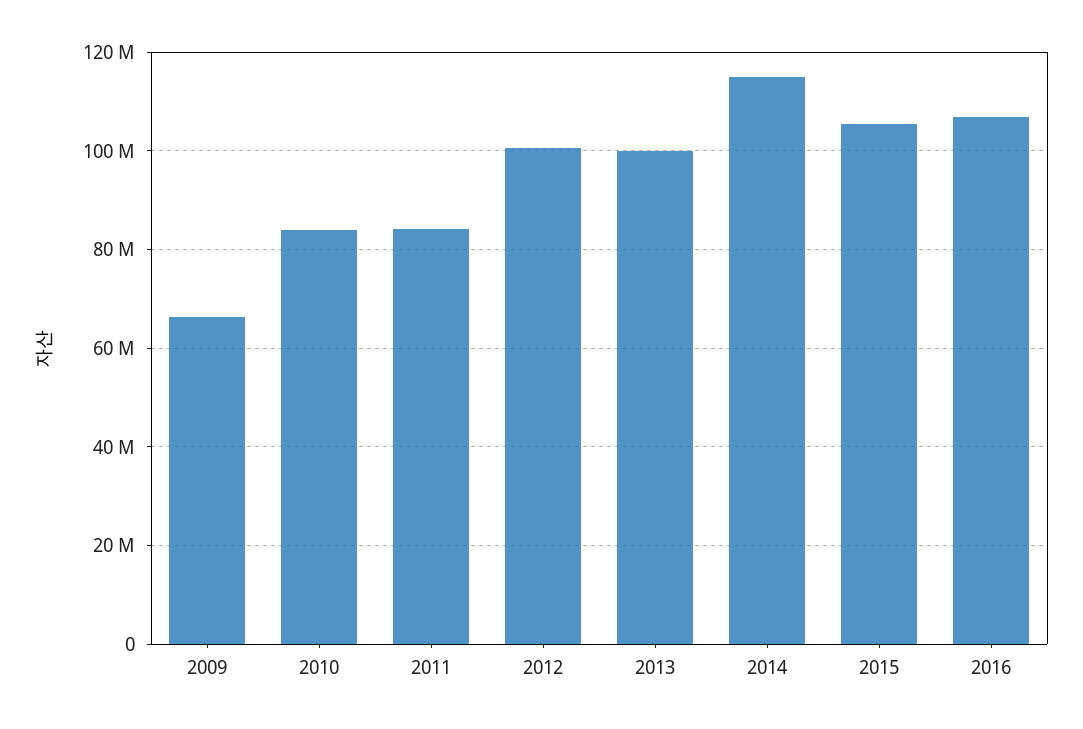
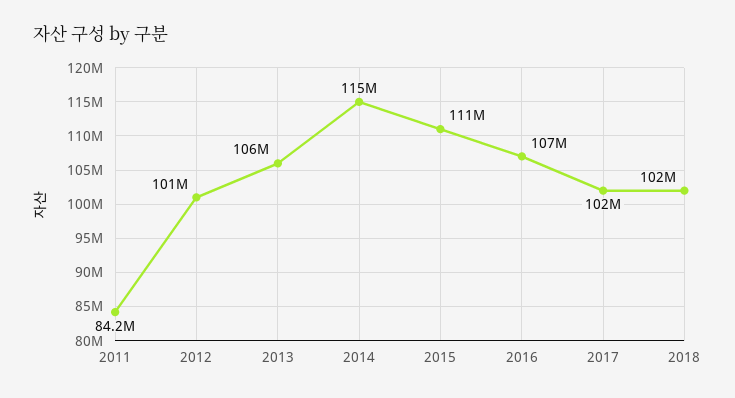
2009: 66000000 -> none
2010: 84000000 -> none
2013: 100000000 -> 106000000
2015: 106000000 -> 111000000
2017: none -> 102000000
2018: none -> 102000000

